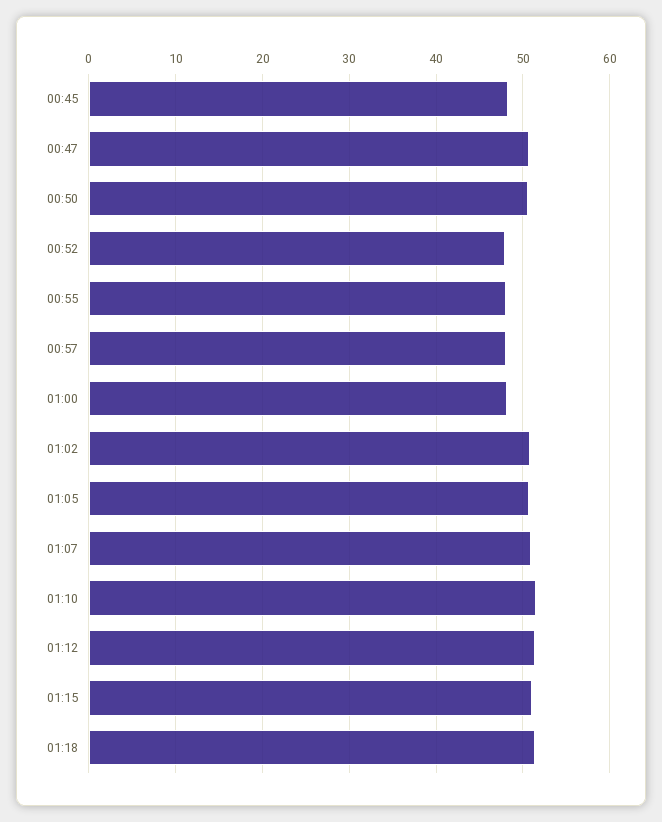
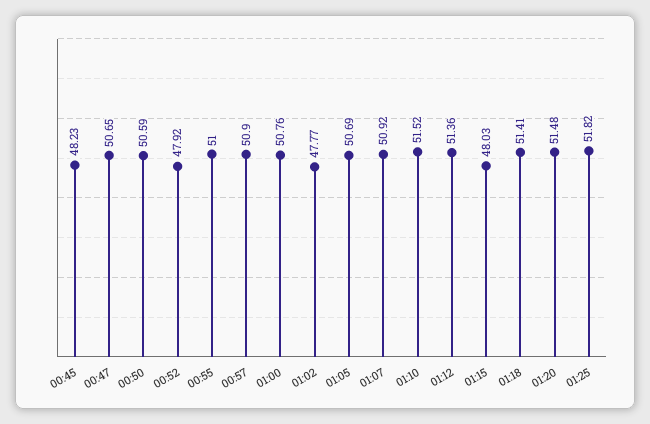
00:55: 48 -> 51
00:57: 48 -> 50.9
01:00: 48 -> 50.76
01:02: 51 -> 47.77
01:15: 51 -> 48.03
01:20: none -> 51.48
01:25: none -> 51.82

